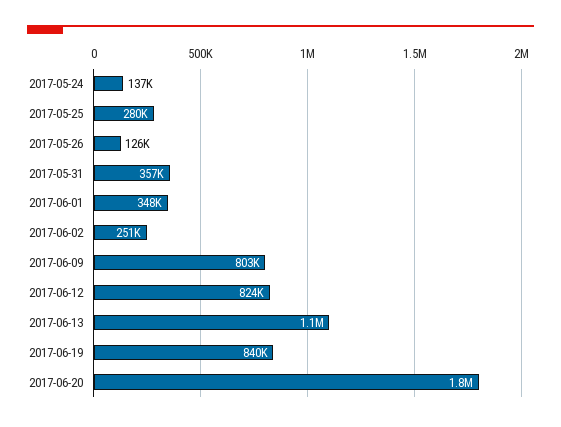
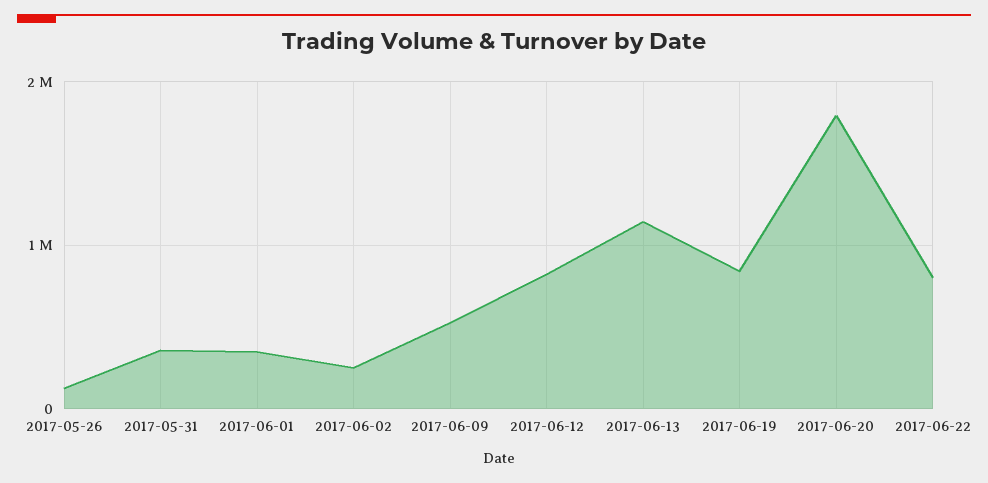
2017-05-24: 137000 -> none
2017-05-25: 280000 -> none
2017-06-09: 803000 -> 500000
2017-06-22: none -> 800000

